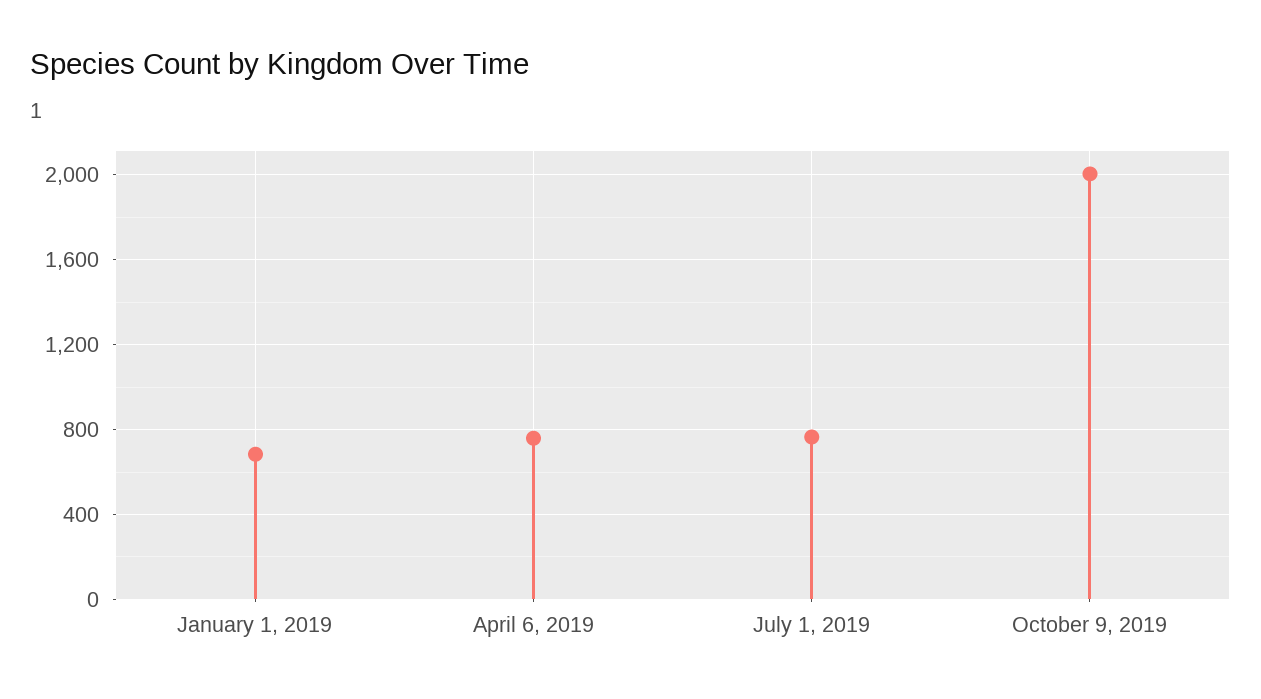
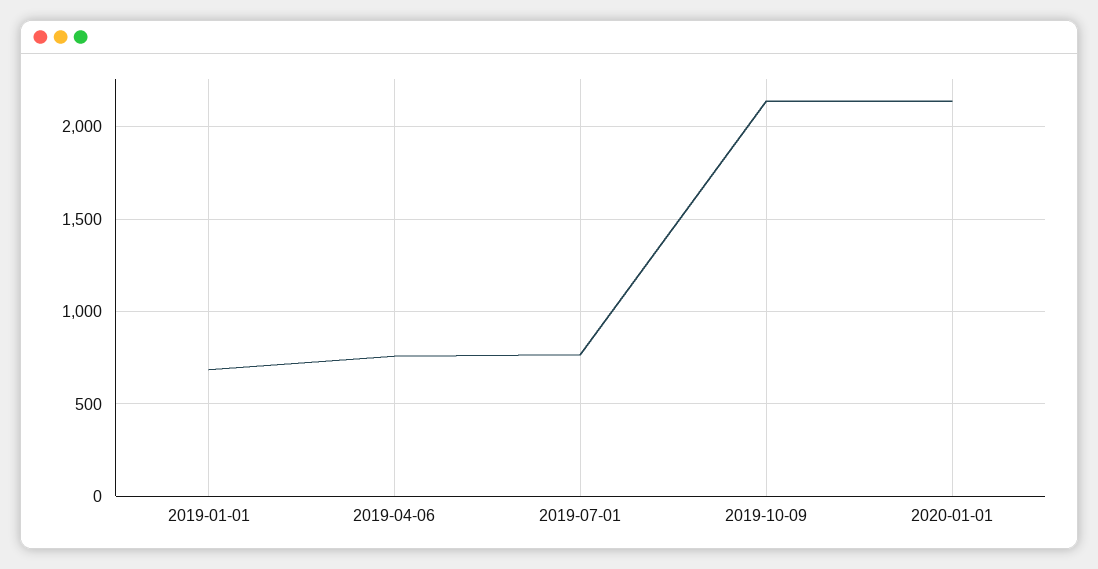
October 9, 2019: 2000 -> 2150
2020-01-01: none -> 2150

